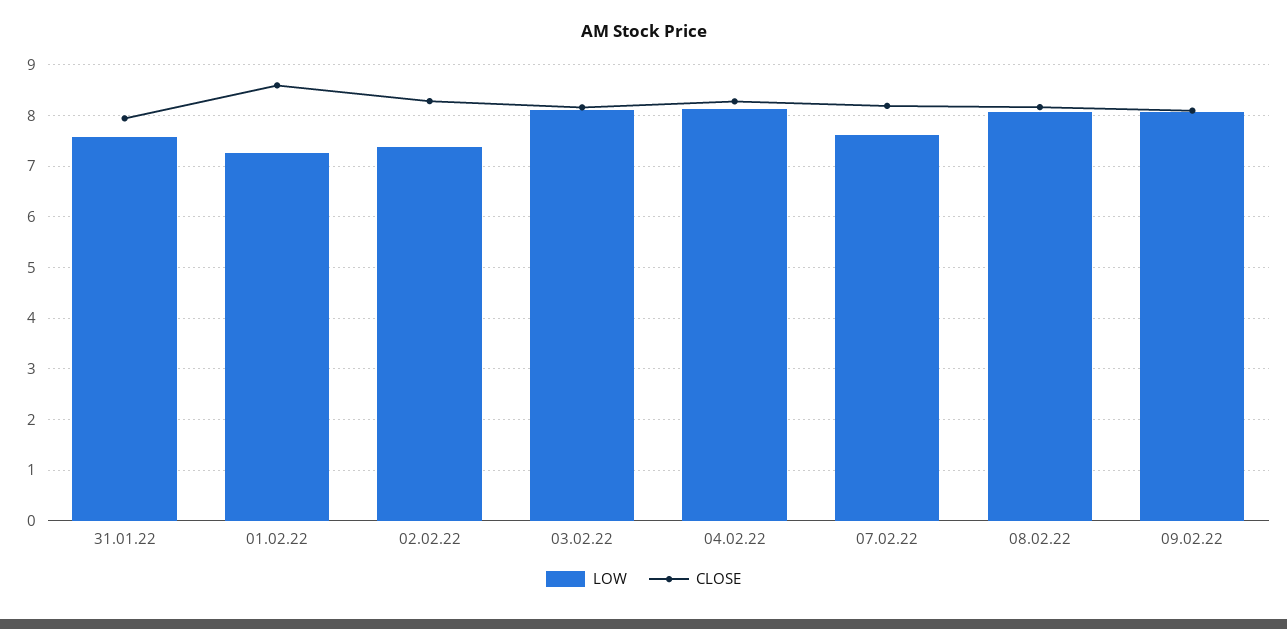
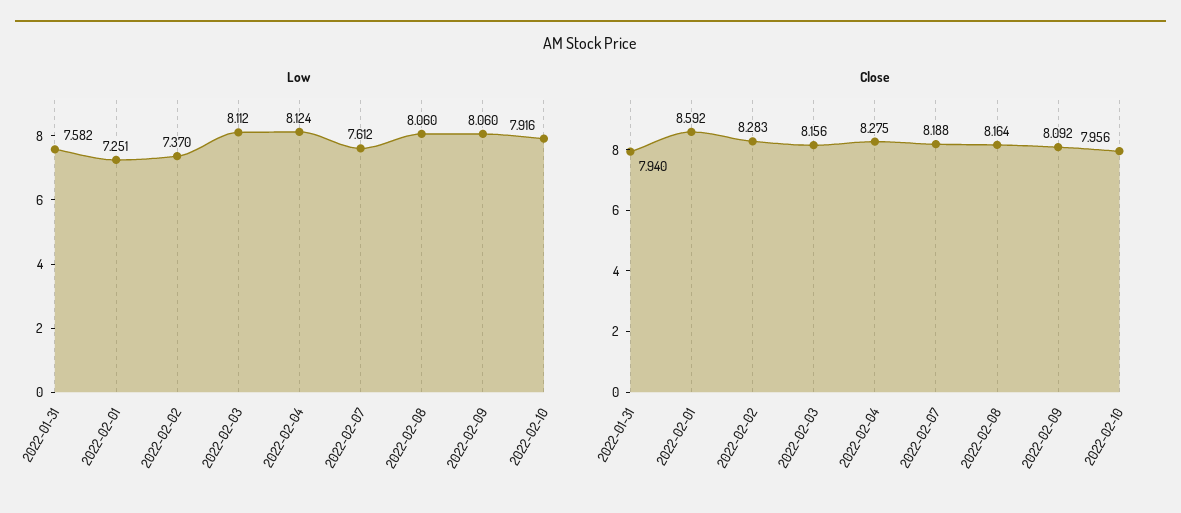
LOW, 2022-02-10: none -> 7.916
CLOSE, 2022-02-10: none -> 7.956

